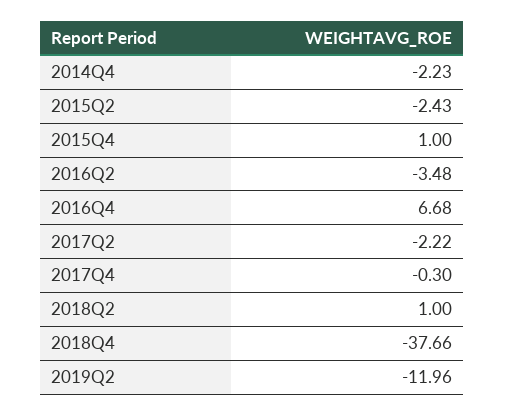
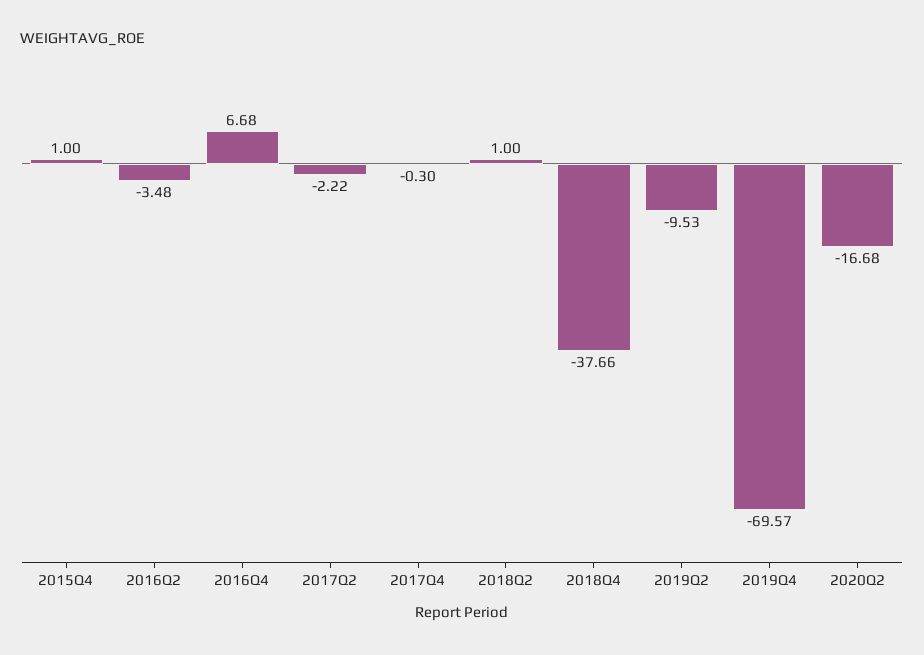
2014Q4: -2.23 -> none
2015Q2: -2.43 -> none
2019Q2: -11.96 -> -9.53
2019Q4: none -> -69.57
2020Q2: none -> -16.68

